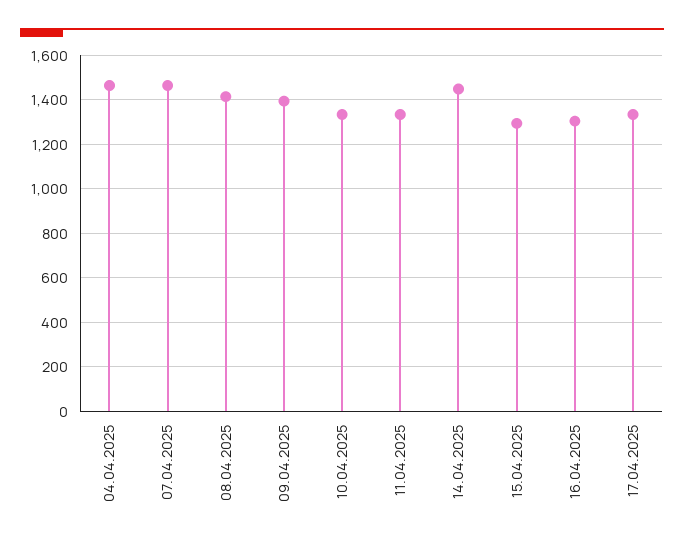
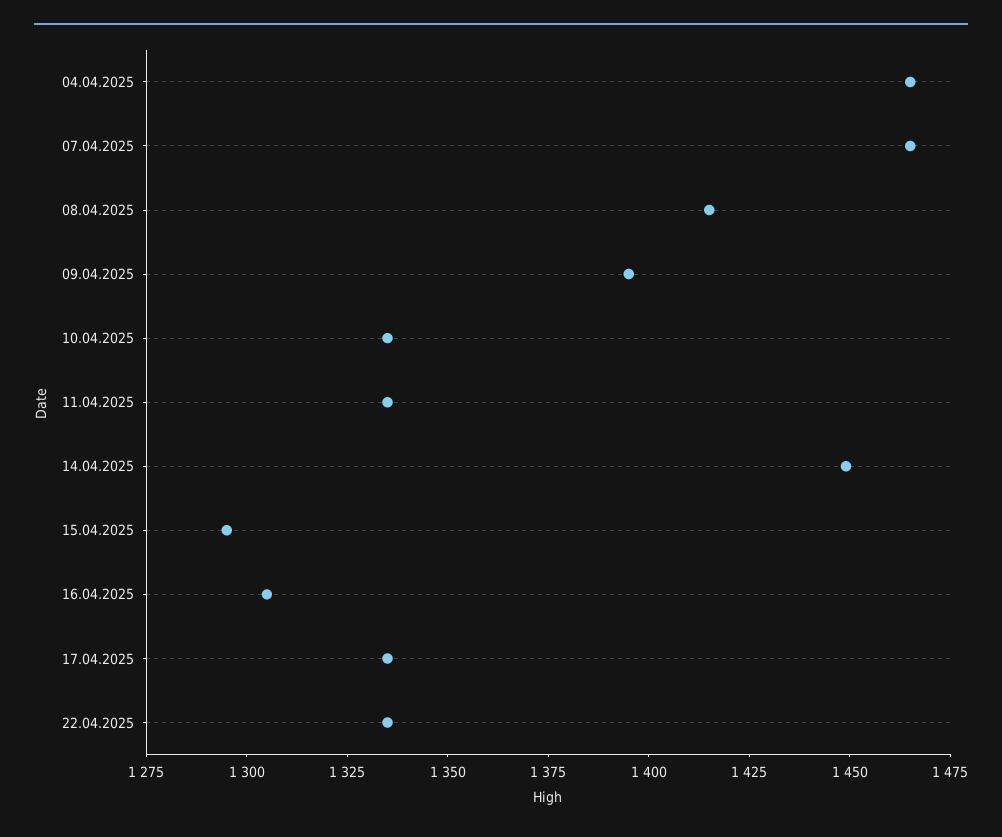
22.04.2025: none -> 1335

